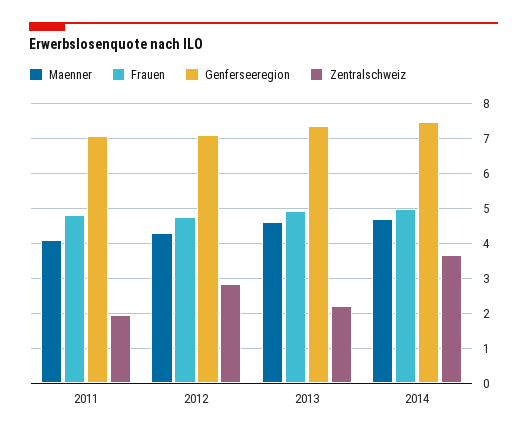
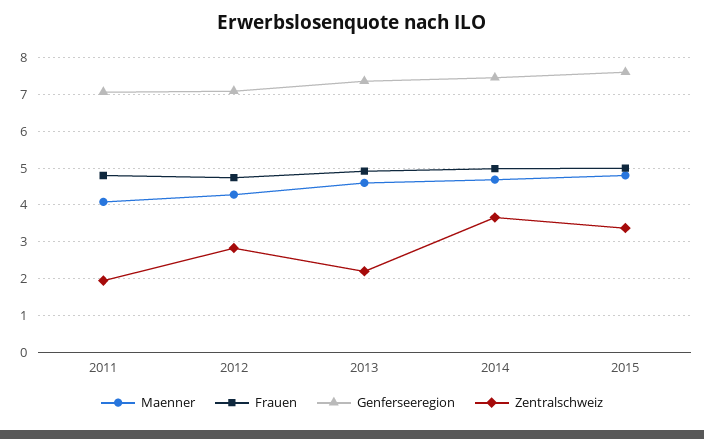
Maenner, 2015: none -> 4.8
Frauen, 2015: none -> 5
Genferseeregion, 2015: none -> 7.6
Zentralschweiz, 2015: none -> 3.4

